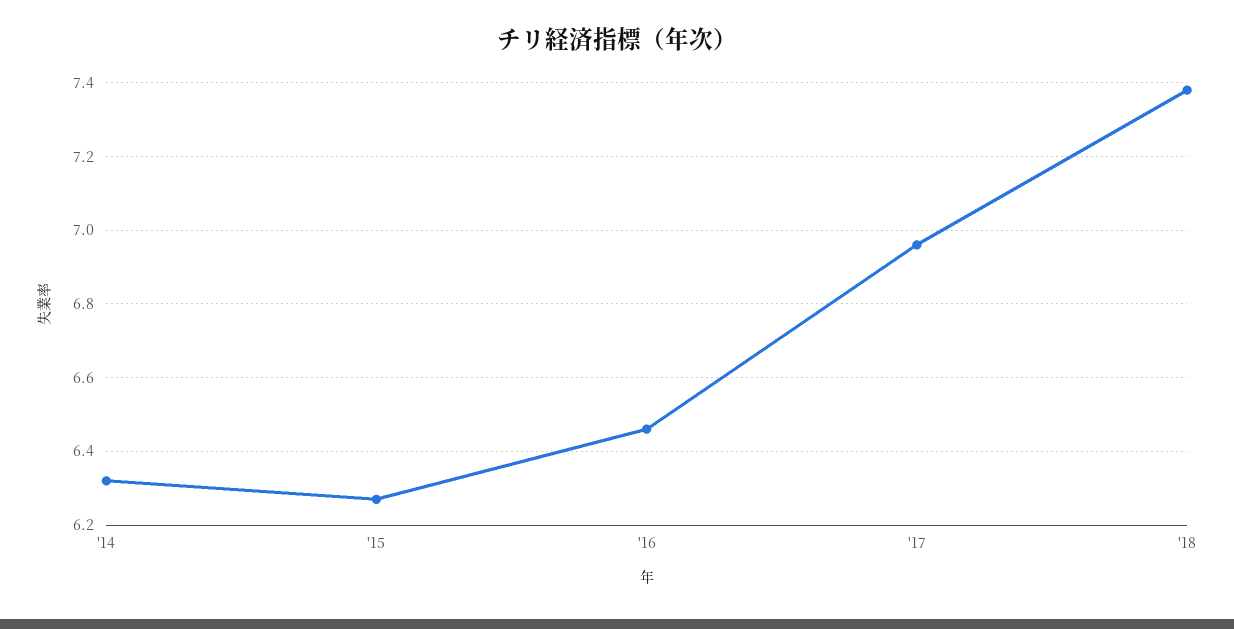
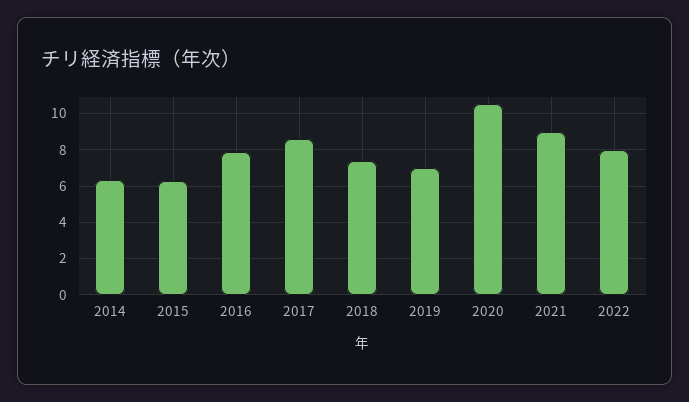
'16: 6.45 -> 8
'17: 6.95 -> 8.5
2019: none -> 7
2020: none -> 10.5
2021: none -> 9
2022: none -> 8

